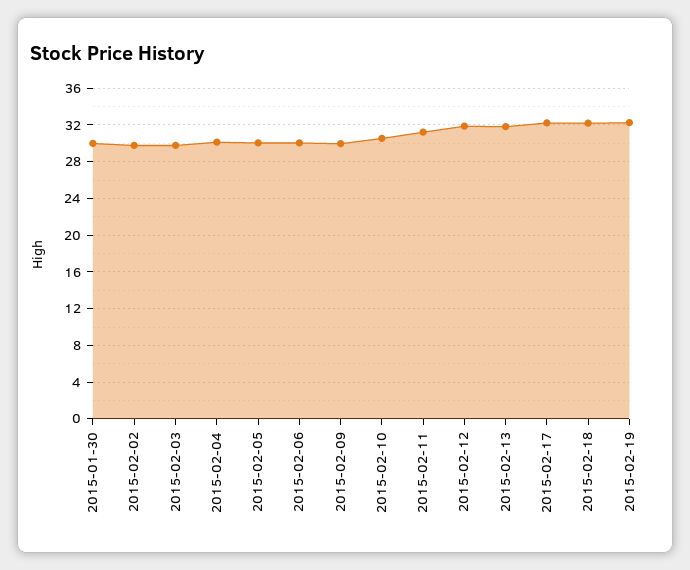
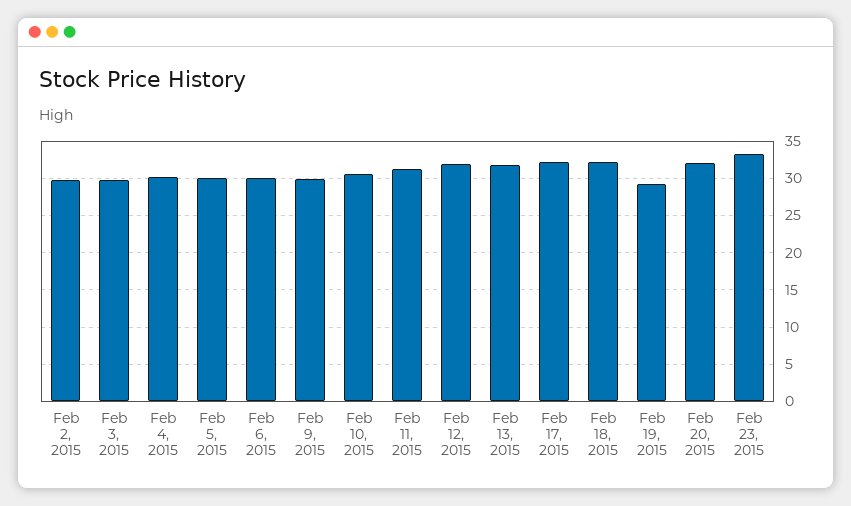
2015-01-30: 30 -> none
2015-02-19: 32 -> 29
Feb 20, 2015: none -> 32
Feb 23, 2015: none -> 33

